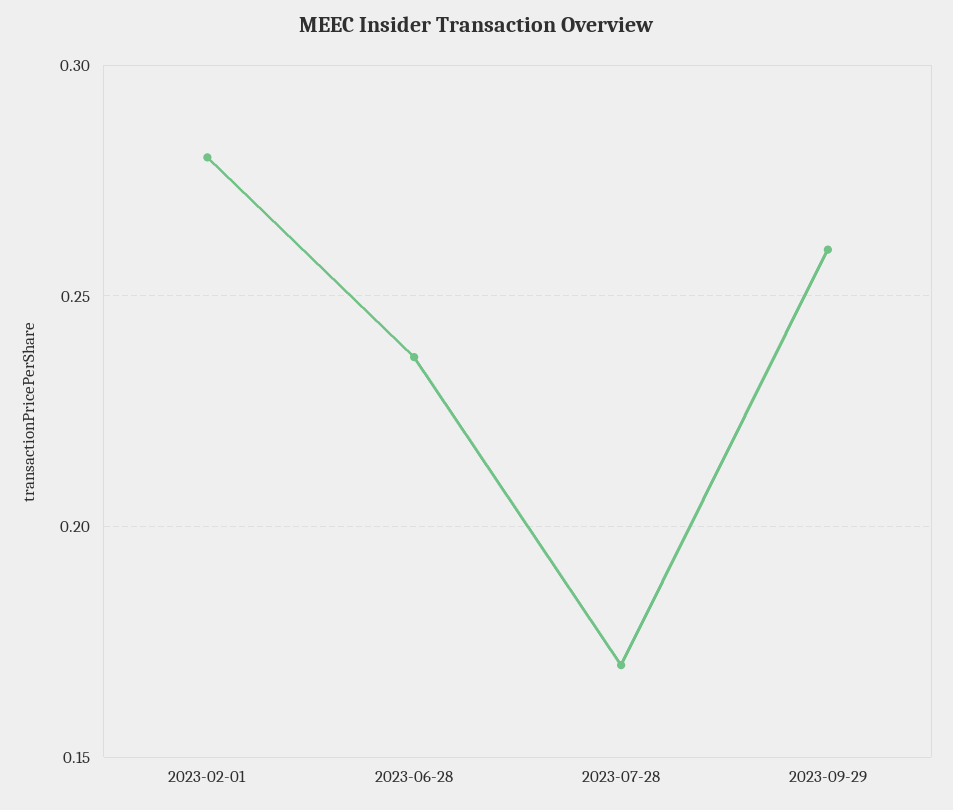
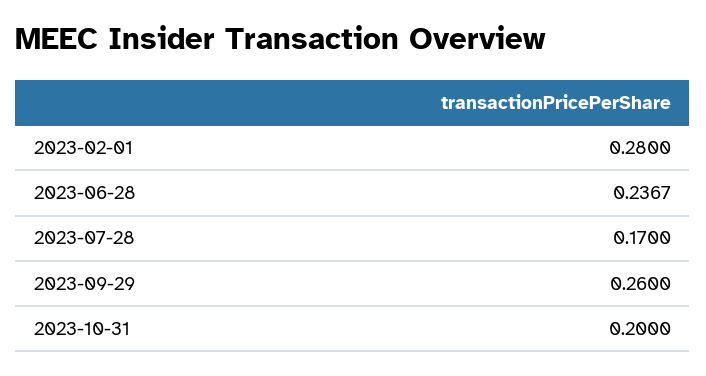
2023-10-31: none -> 0.2

